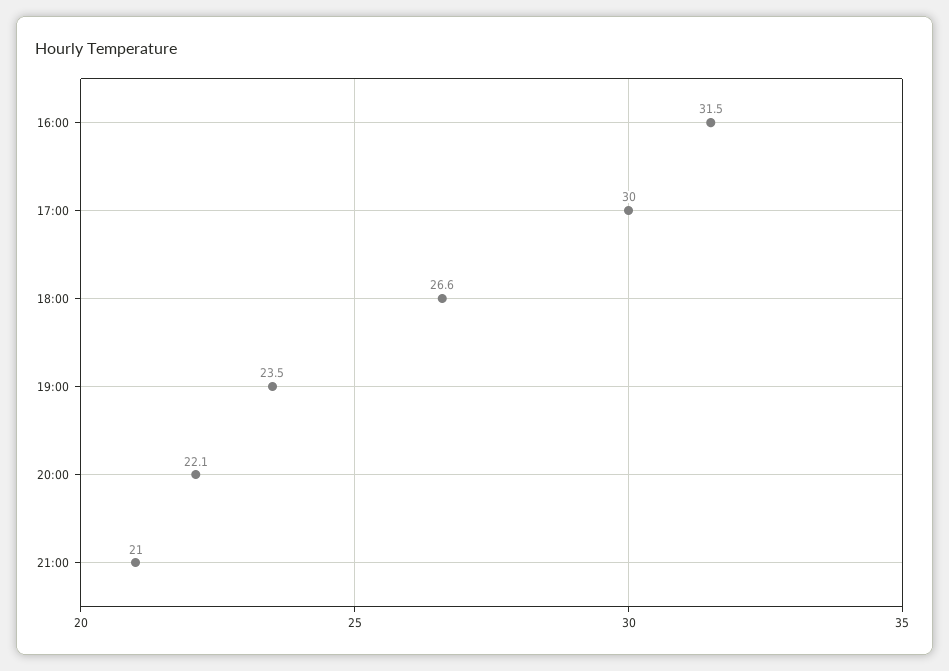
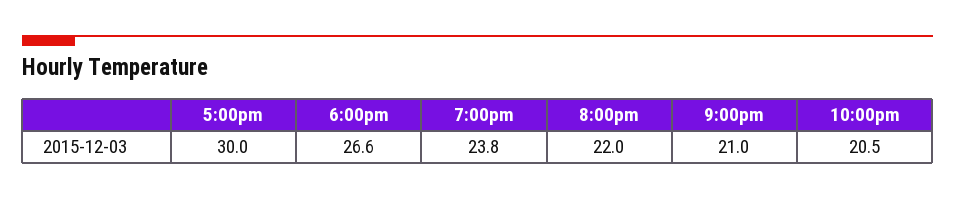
16:00: 31.5 -> none
19:00: 23.5 -> 23.8
20:00: 22.1 -> 22
10:00pm: none -> 20.5

